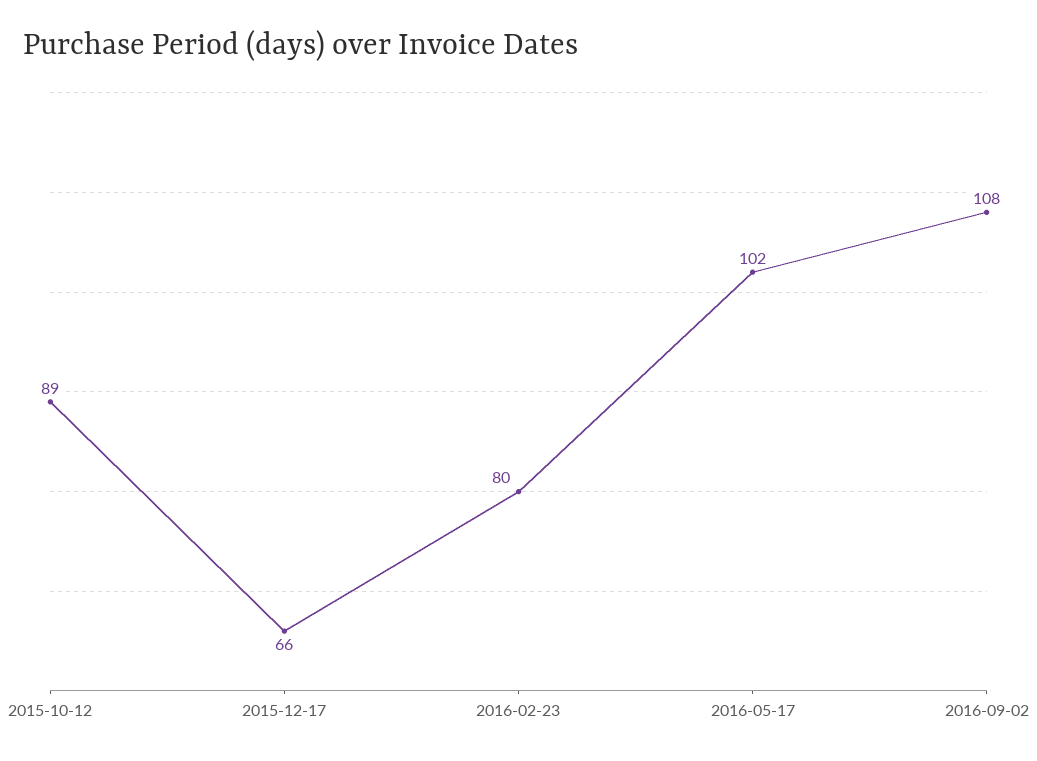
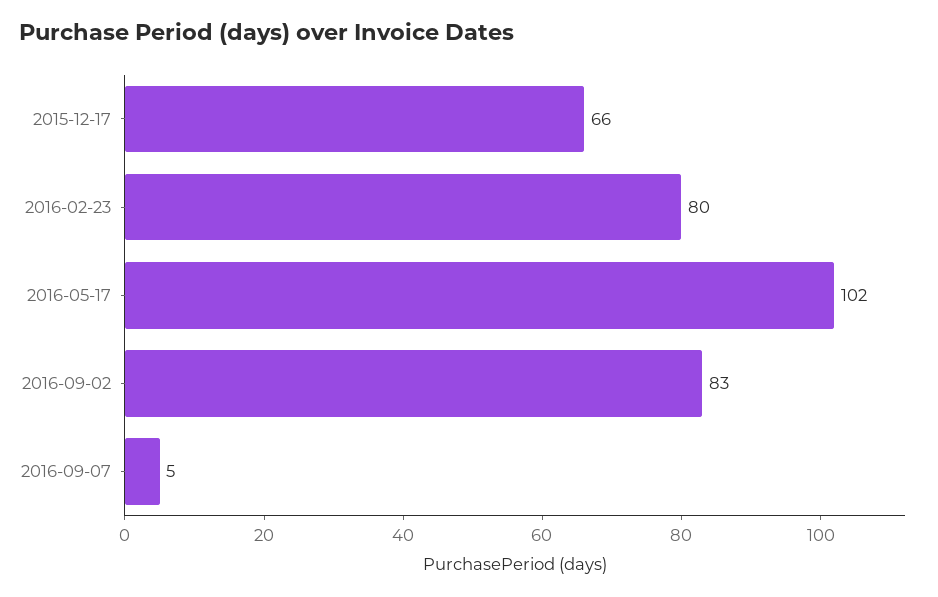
2015-10-12: 89 -> none
2016-09-02: 108 -> 83
2016-09-07: none -> 5

